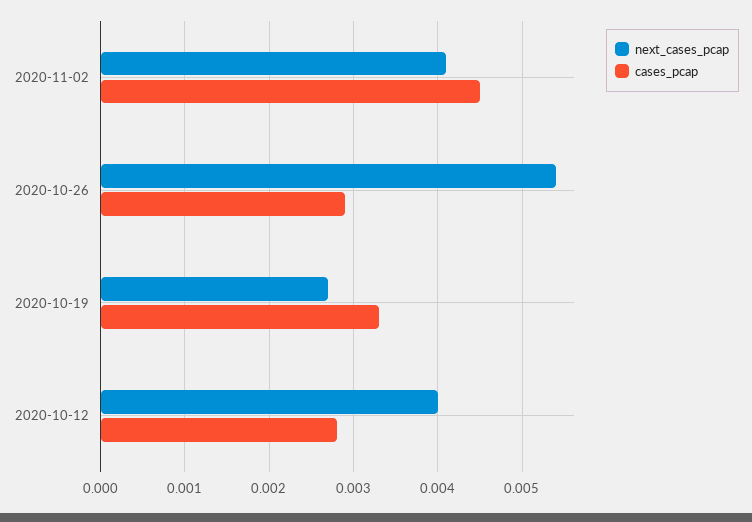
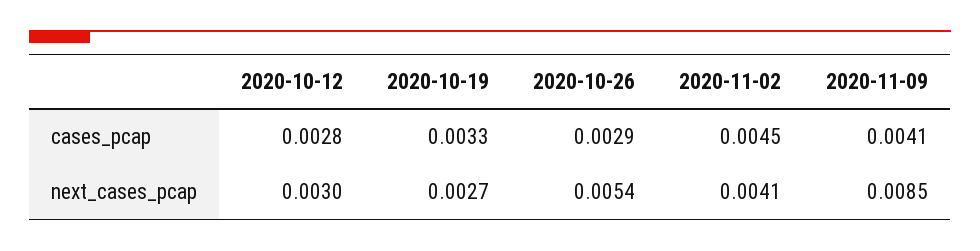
next_cases_pcap, 2020-10-12: 0.004 -> 0.003
cases_pcap, 2020-11-09: none -> 0.0041
next_cases_pcap, 2020-11-09: none -> 0.0085

